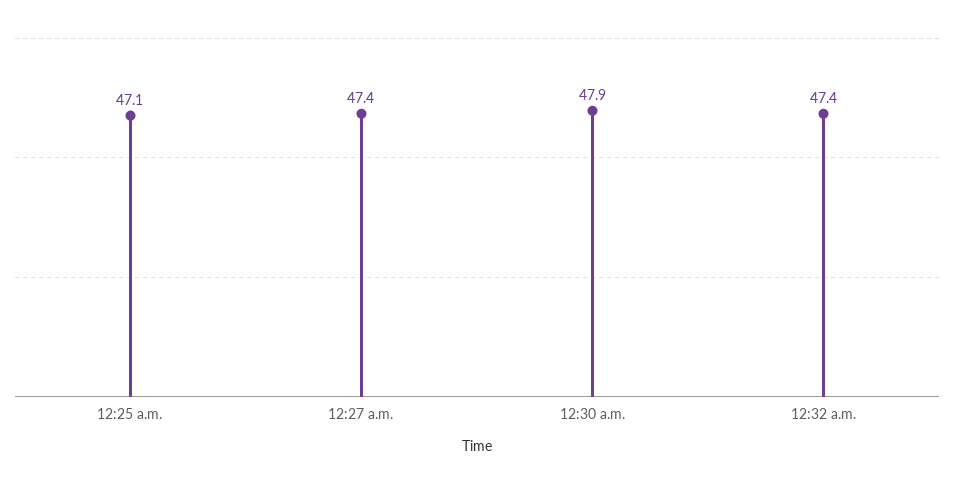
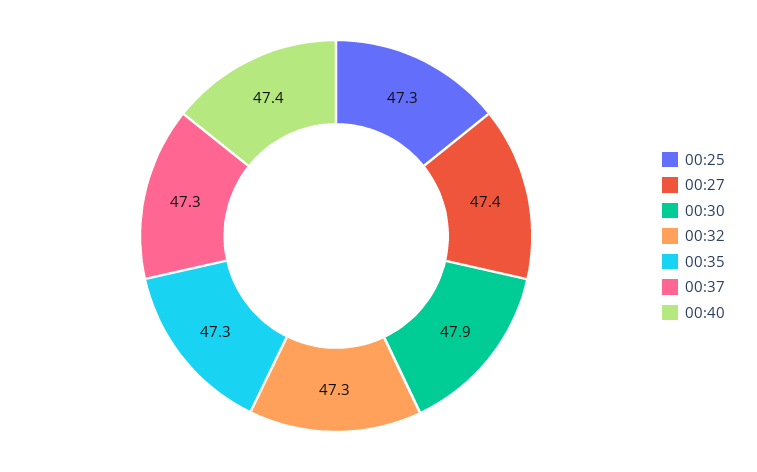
12:25 a.m.: 47.1 -> 47.3
12:32 a.m.: 47.4 -> 47.3
00:35: none -> 47.3
00:37: none -> 47.3
00:40: none -> 47.4

